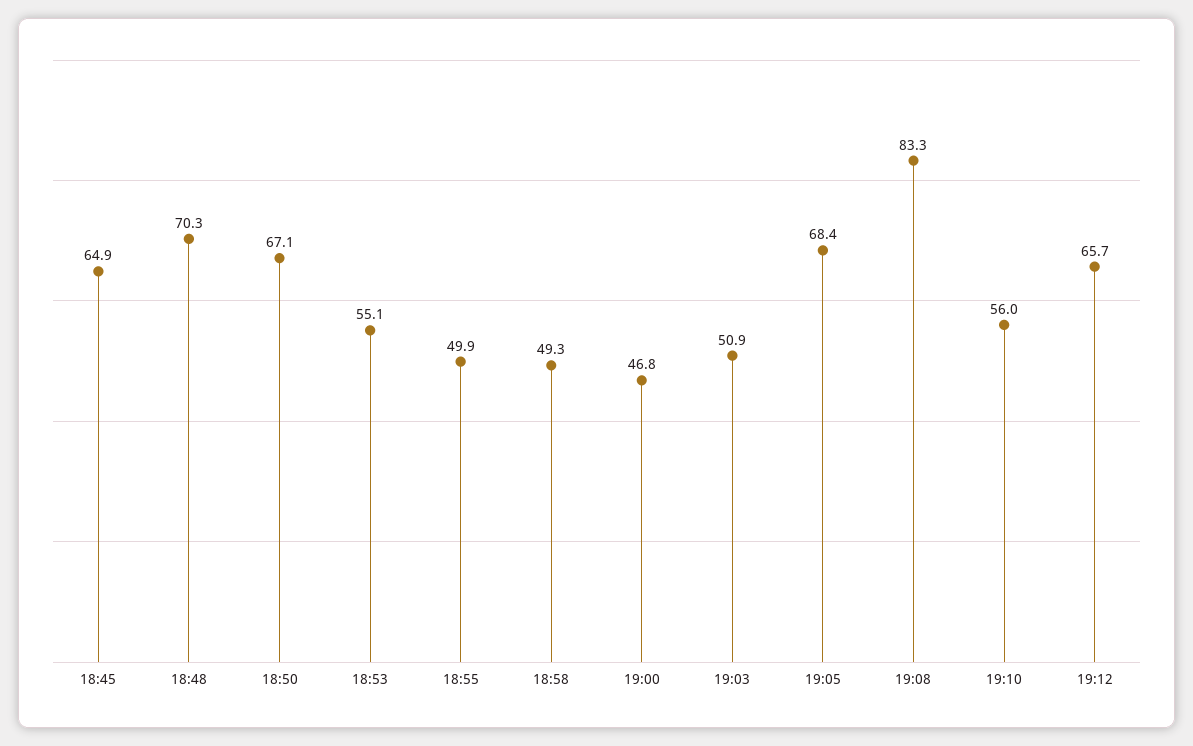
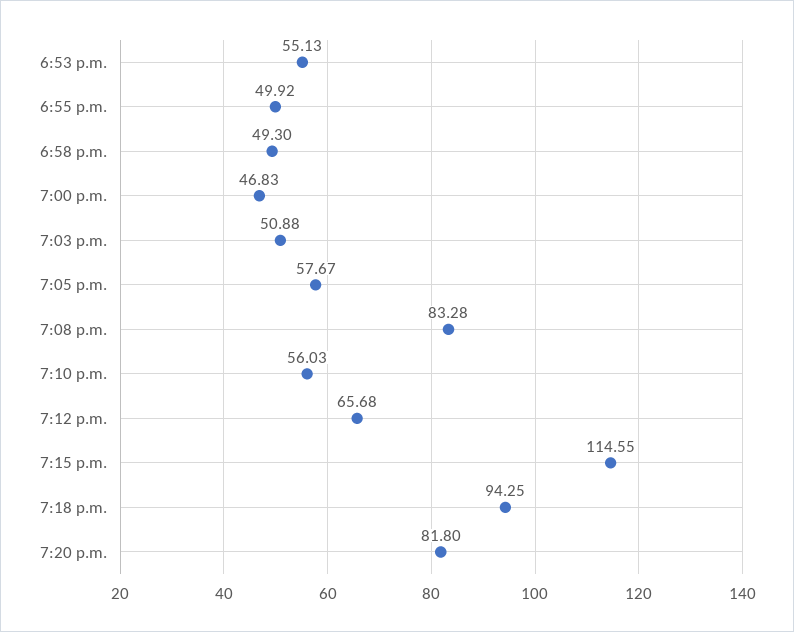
18:45: 64.9 -> none
18:48: 70.3 -> none
18:50: 67.1 -> none
19:05: 68.4 -> 57.67
7:15 p.m.: none -> 114.55
7:18 p.m.: none -> 94.25
7:20 p.m.: none -> 81.8

